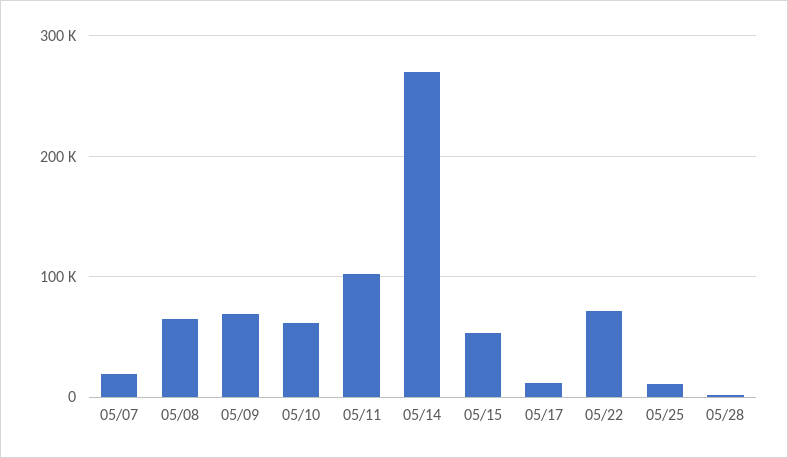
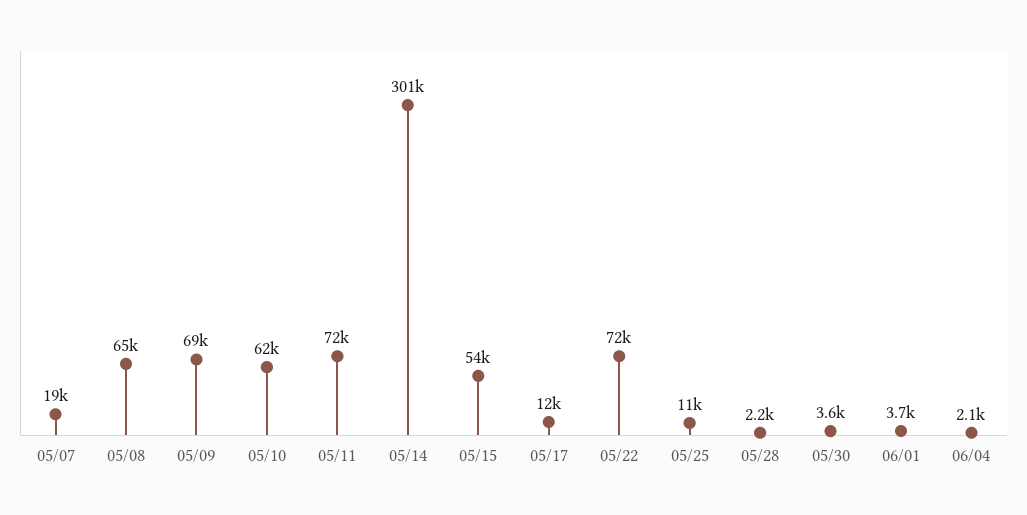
05/11: 100000 -> 72000
05/14: 270000 -> 301000
05/30: none -> 3600
06/01: none -> 3700
06/04: none -> 2100

